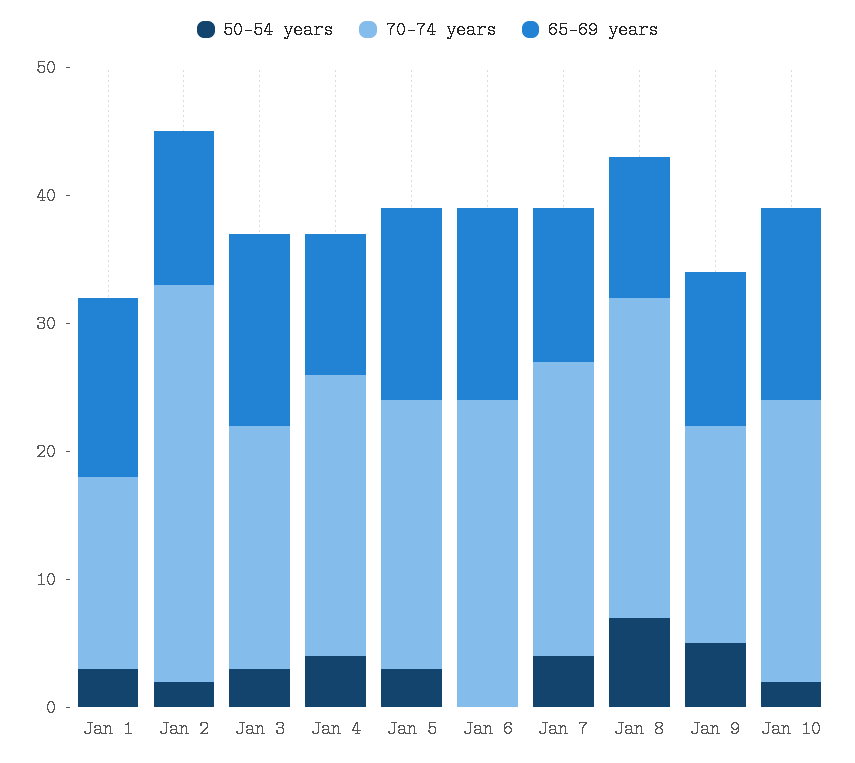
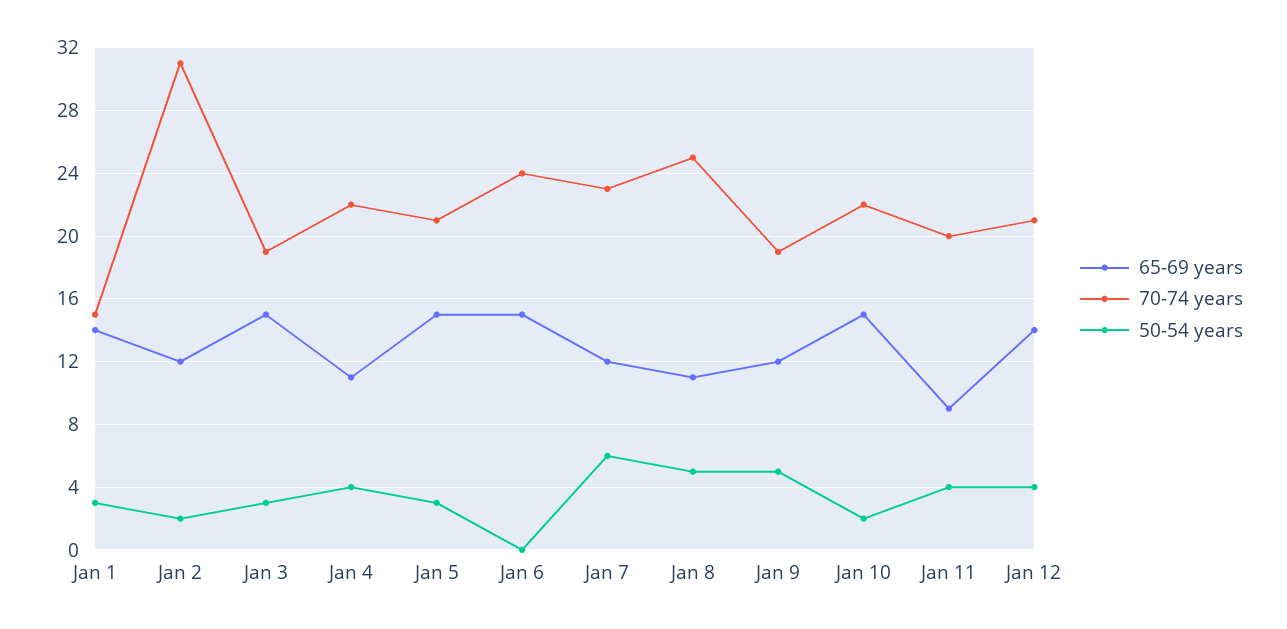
50-54 years, Jan 7: 4 -> 6
50-54 years, Jan 8: 7 -> 5
70-74 years, Jan 9: 17 -> 19
65-69 years, Jan 11: none -> 9
70-74 years, Jan 11: none -> 20
50-54 years, Jan 11: none -> 4
65-69 years, Jan 12: none -> 14
70-74 years, Jan 12: none -> 21
50-54 years, Jan 12: none -> 4

